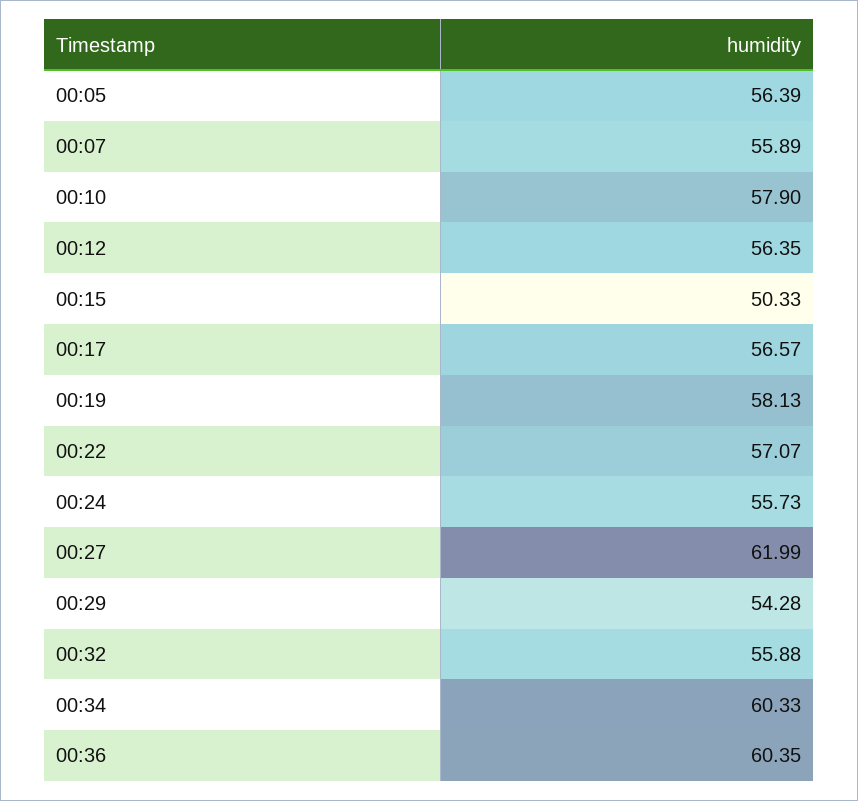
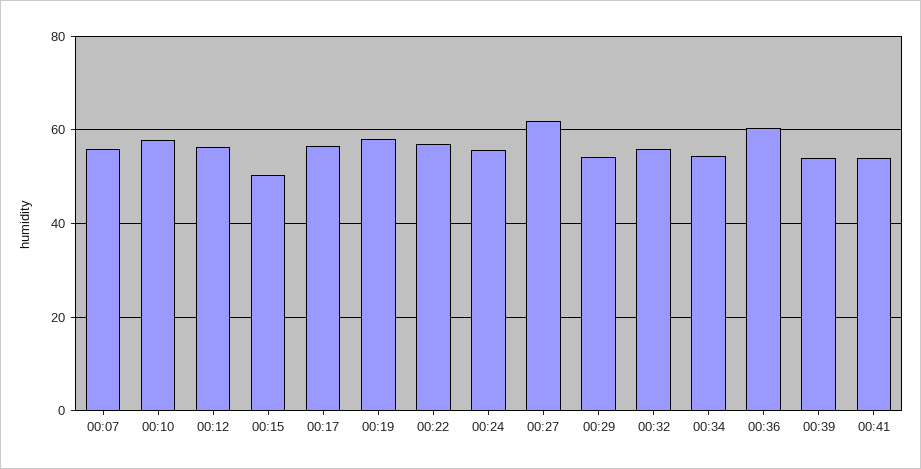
00:05: 56.39 -> none
00:34: 60.33 -> 54
00:39: none -> 54
00:41: none -> 54

